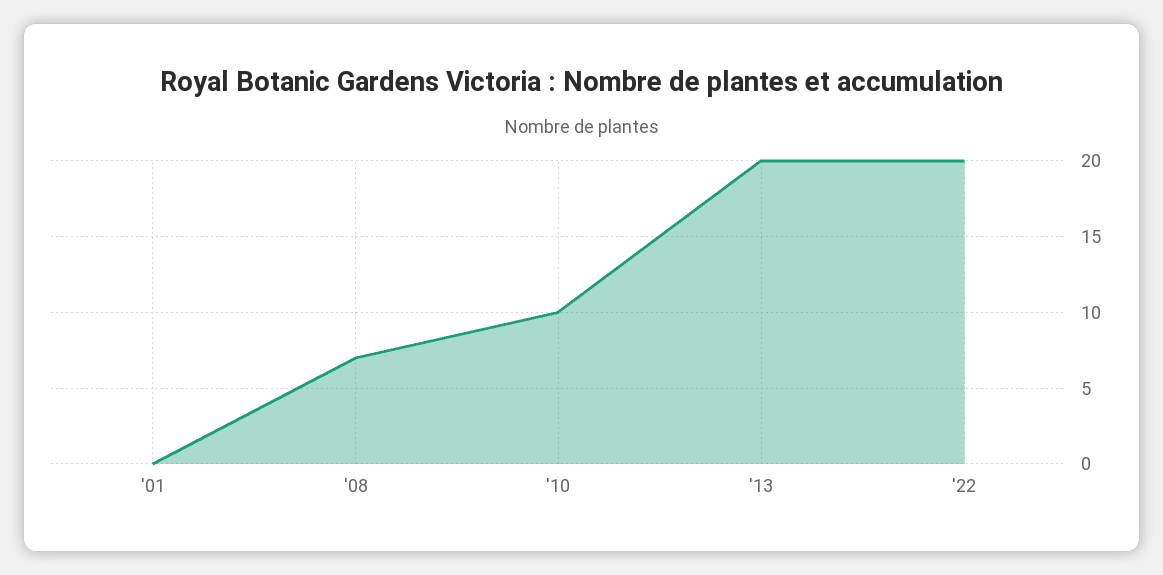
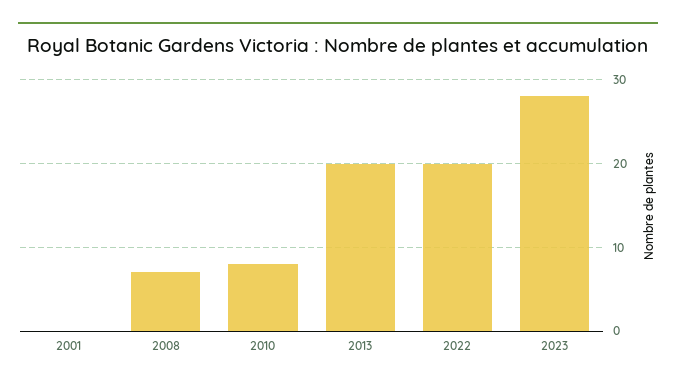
'10: 10 -> 8
2023: none -> 28

